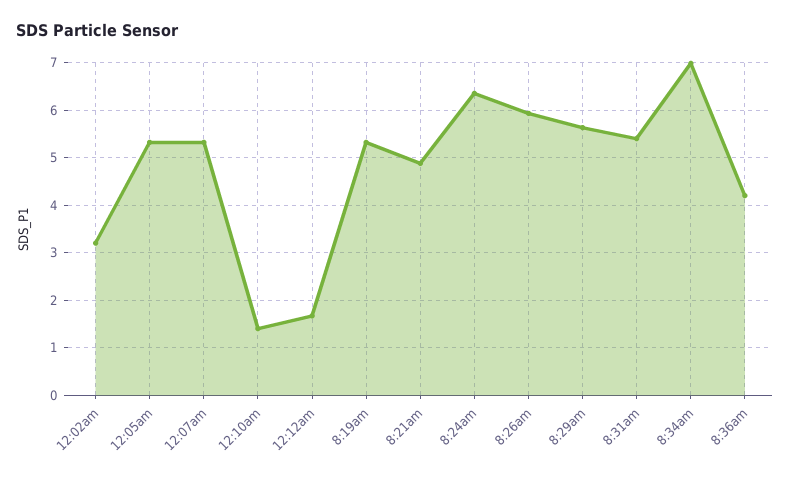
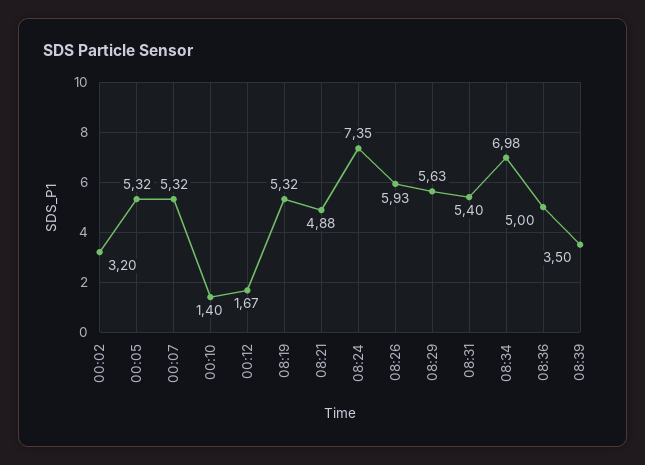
8:24am: 6.4 -> 7.35
8:36am: 4.2 -> 5
08:39: none -> 3.5

